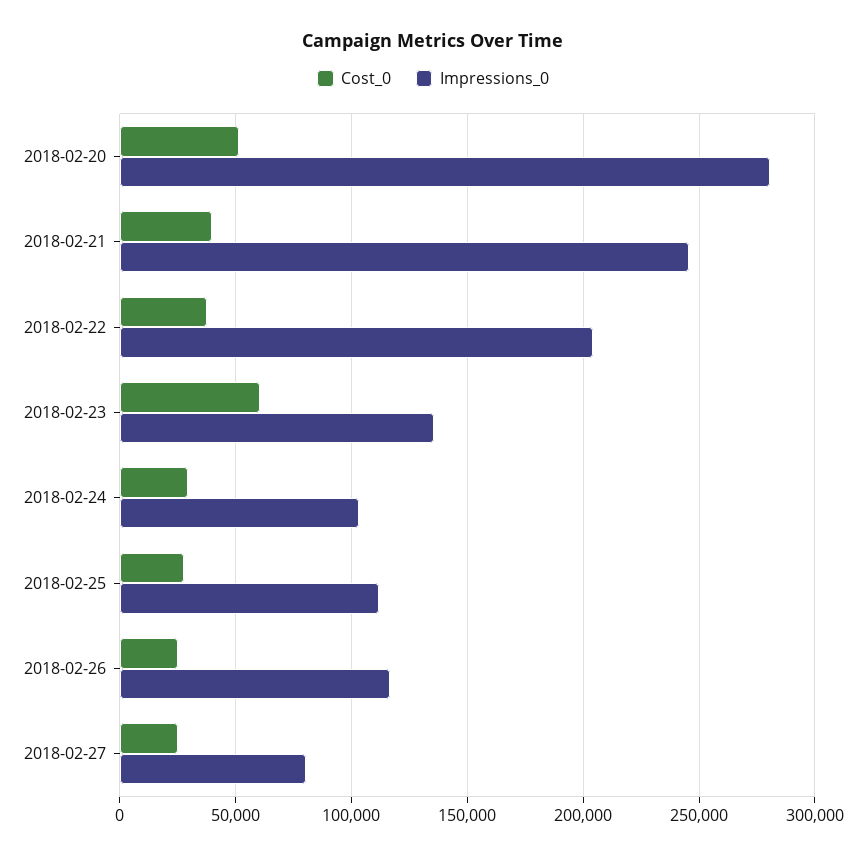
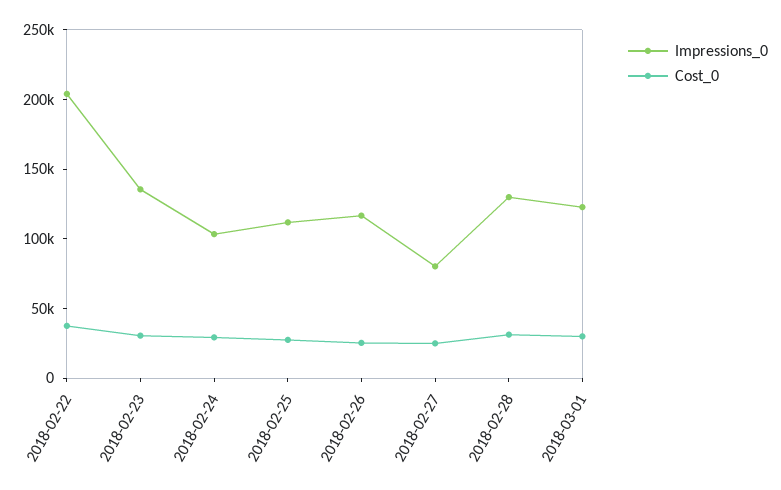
Cost_0, 2018-02-20: 50000 -> none
Impressions_0, 2018-02-20: 280000 -> none
Cost_0, 2018-02-21: 40000 -> none
Impressions_0, 2018-02-21: 245000 -> none
Cost_0, 2018-02-23: 60000 -> 30000
Impressions_0, 2018-02-28: none -> 130000
Cost_0, 2018-02-28: none -> 30000
Impressions_0, 2018-03-01: none -> 120000
Cost_0, 2018-03-01: none -> 30000

